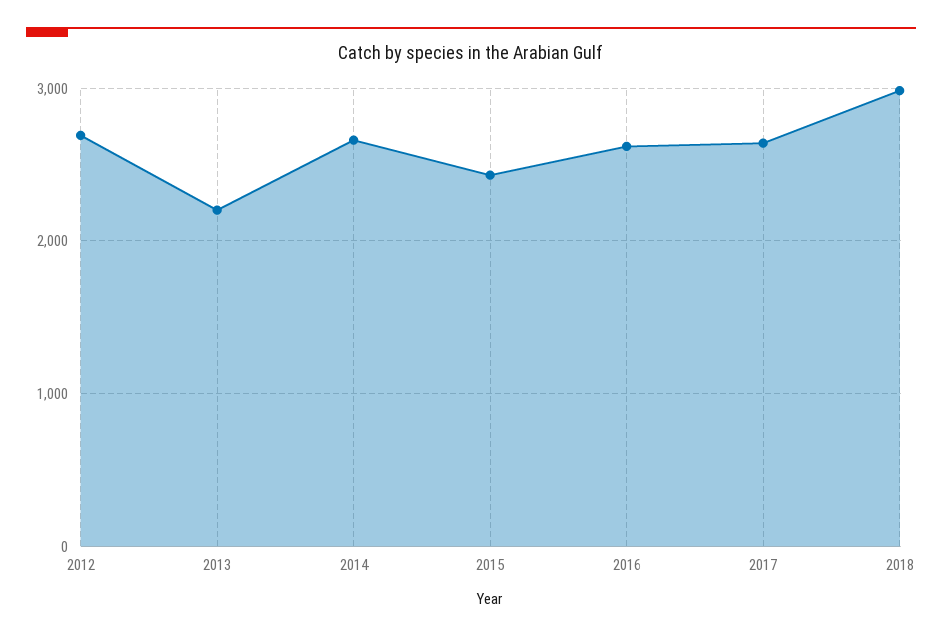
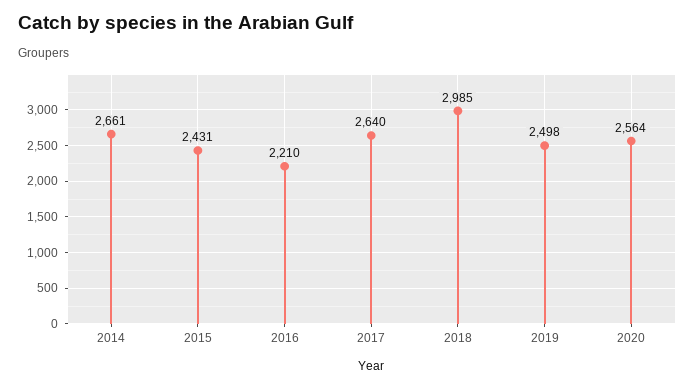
2012: 2700 -> none
2013: 2200 -> none
2016: 2600 -> 2210
2019: none -> 2498
2020: none -> 2564

